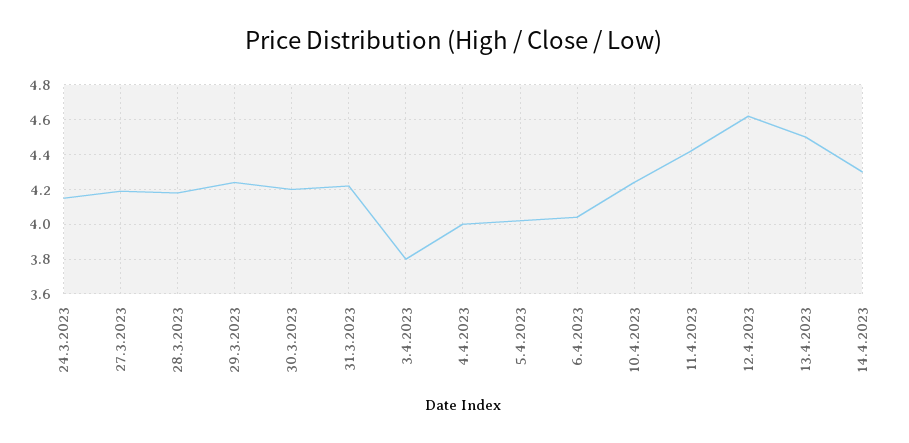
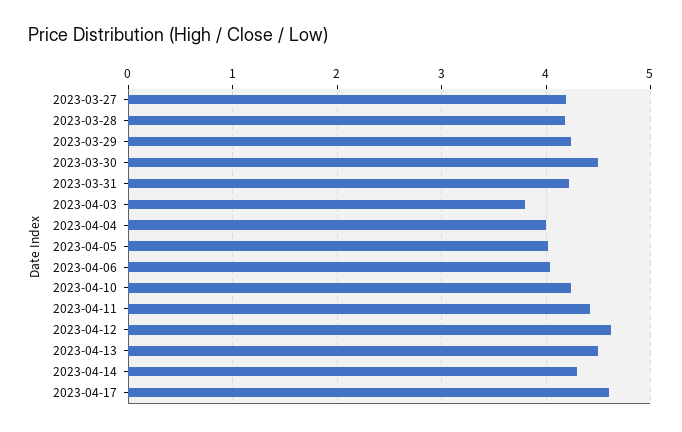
24.3.2023: 4.15 -> none
30.3.2023: 4.2 -> 4.5
2023-04-17: none -> 4.6

